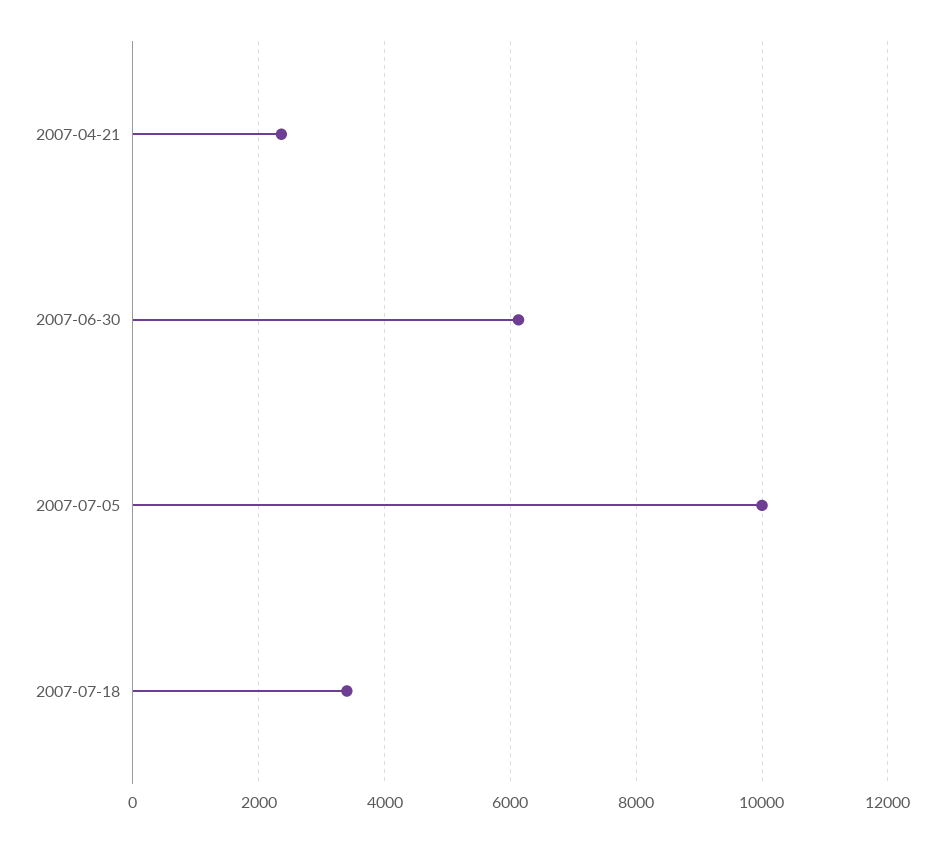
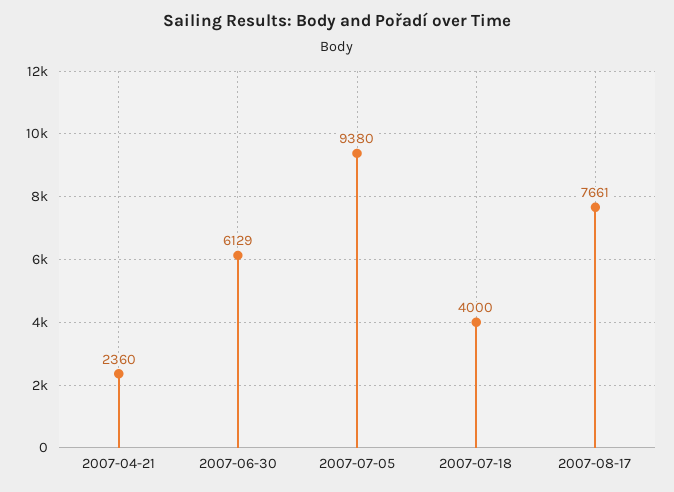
2007-07-05: 10000 -> 9380
2007-07-18: 3400 -> 4000
2007-08-17: none -> 7661

